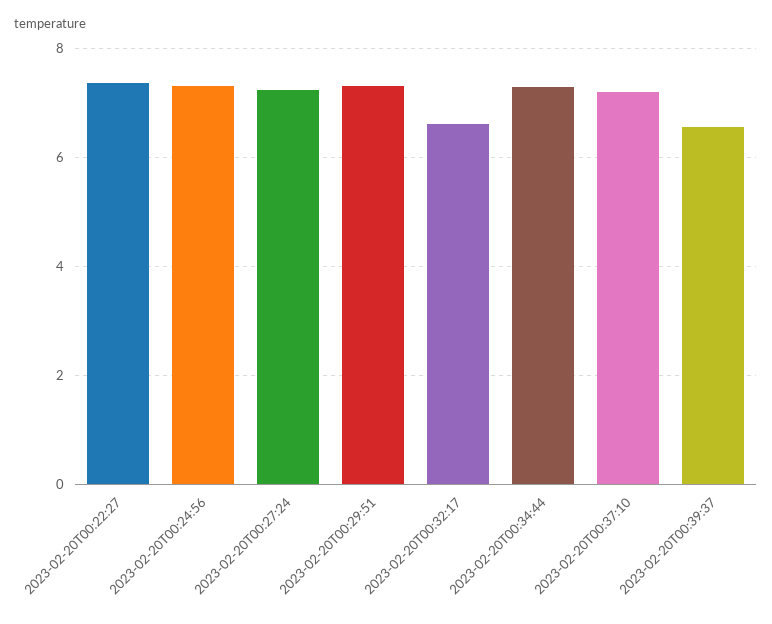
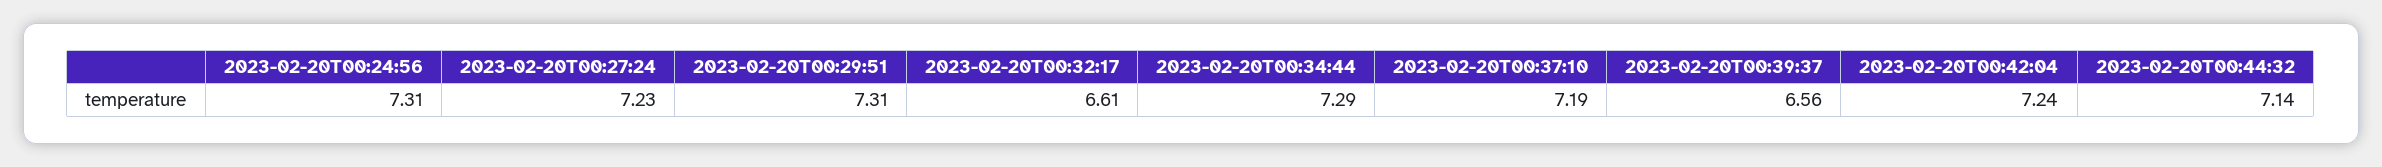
2023-02-20T00:22:27: 7.4 -> none
2023-02-20T00:42:04: none -> 7.24
2023-02-20T00:44:32: none -> 7.14

